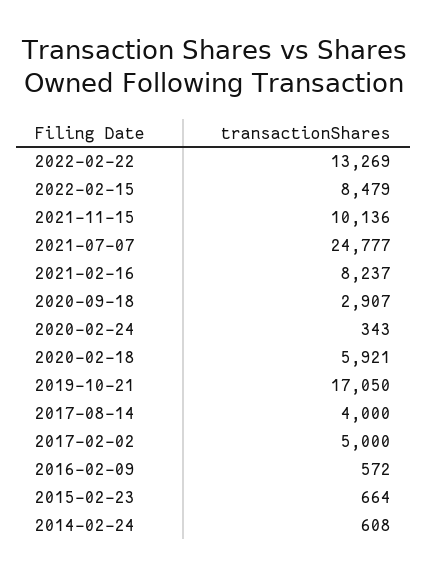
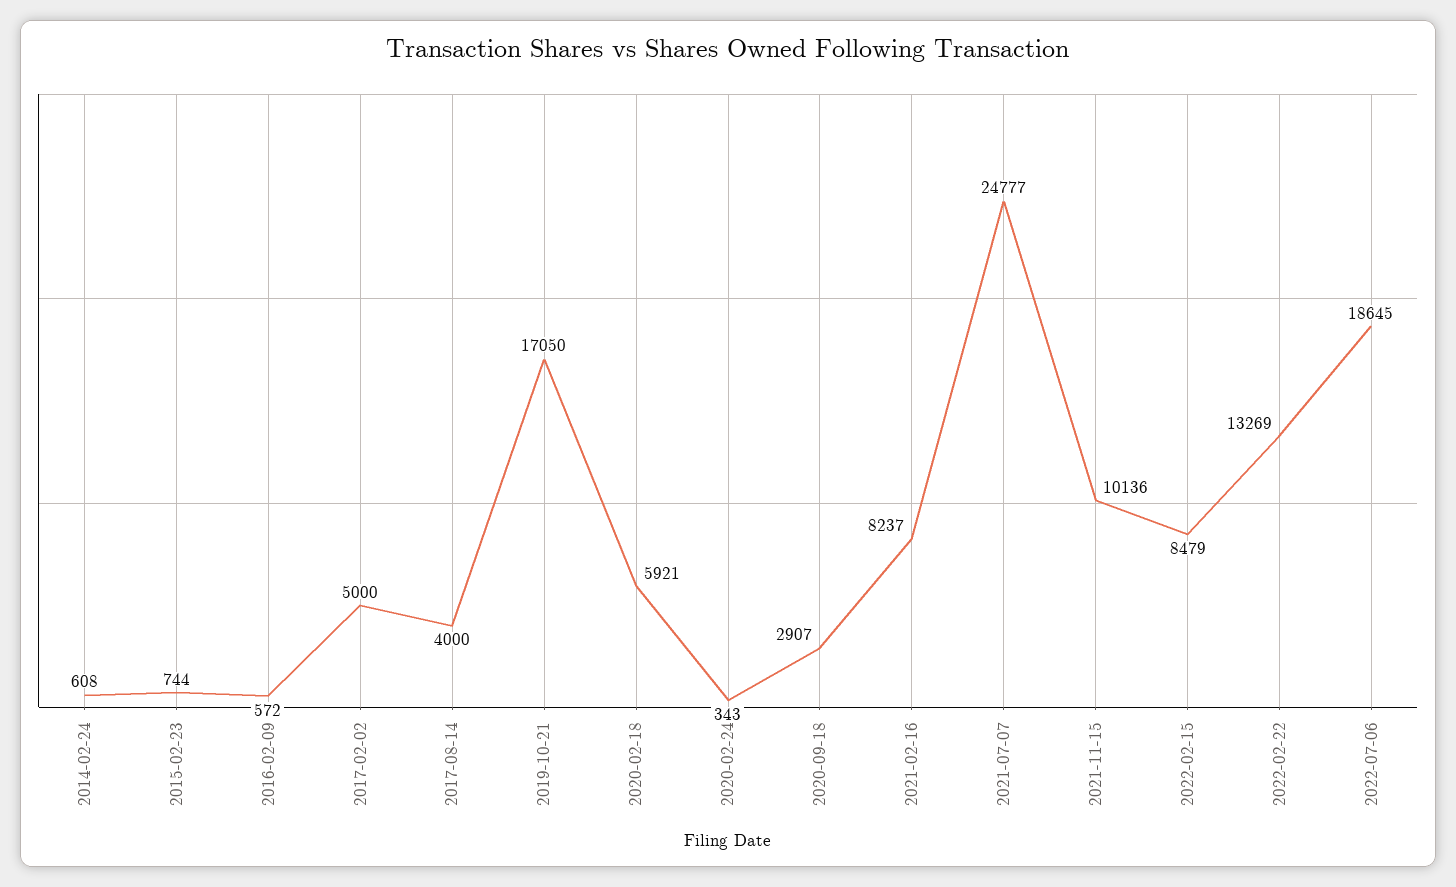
2015-02-23: 664 -> 744
2022-07-06: none -> 18645

